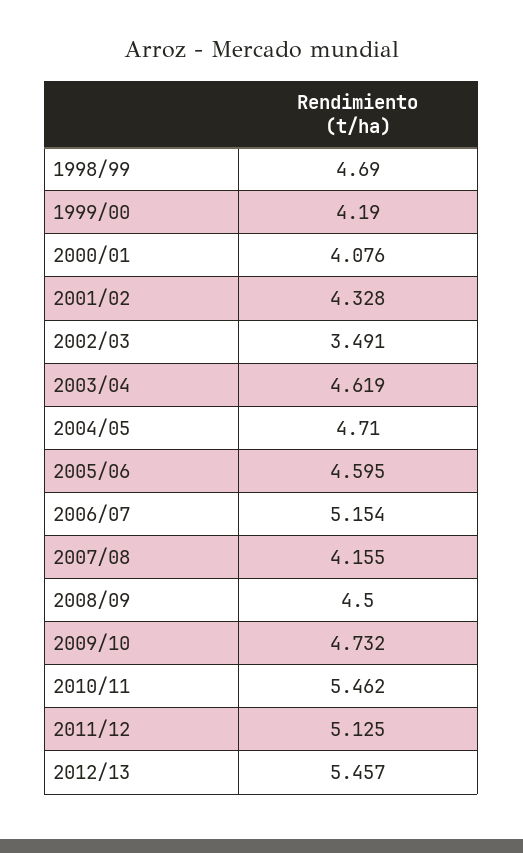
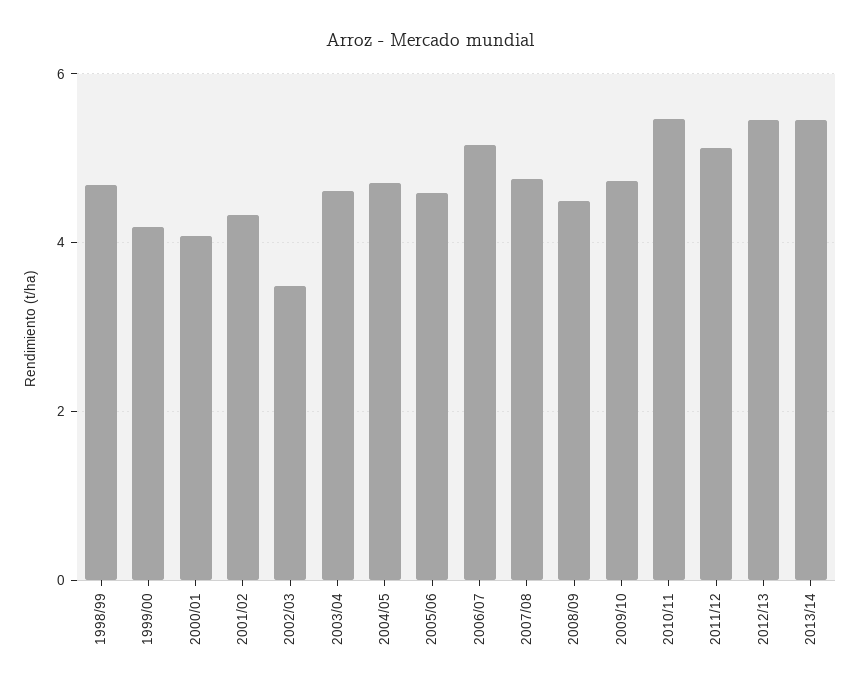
2007/08: 4.155 -> 4.8
2013/14: none -> 5.4

